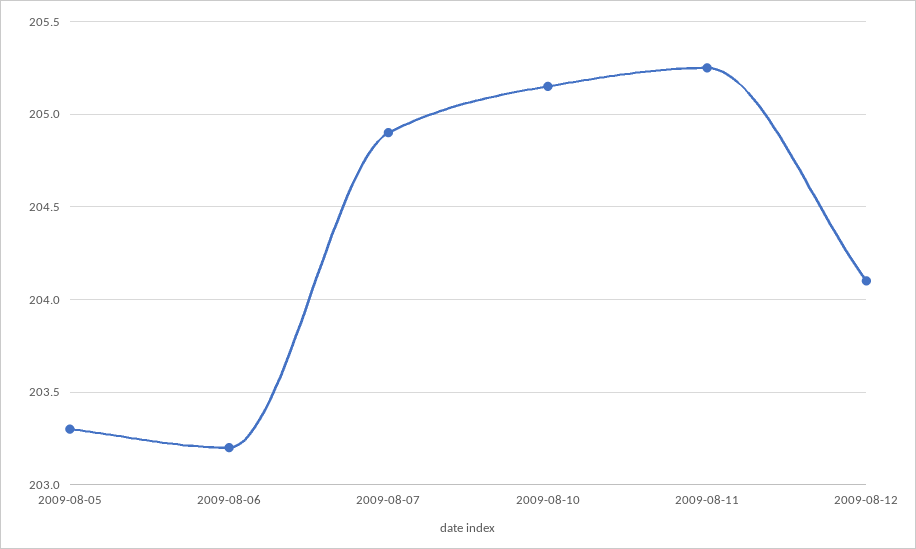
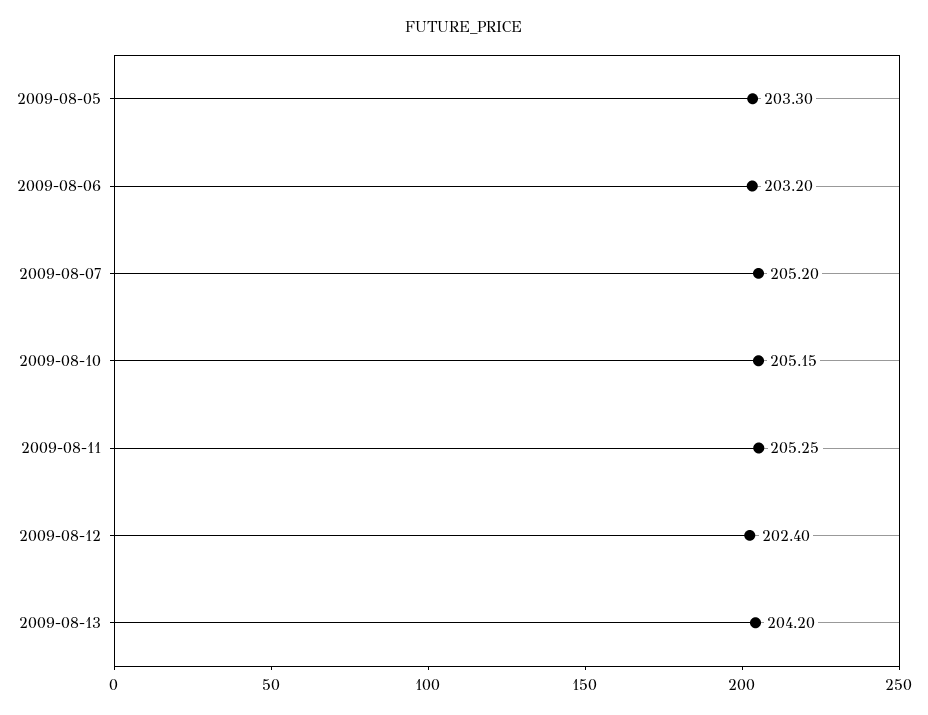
2009-08-07: 204.9 -> 205.2
2009-08-12: 204.1 -> 202.4
2009-08-13: none -> 204.2

